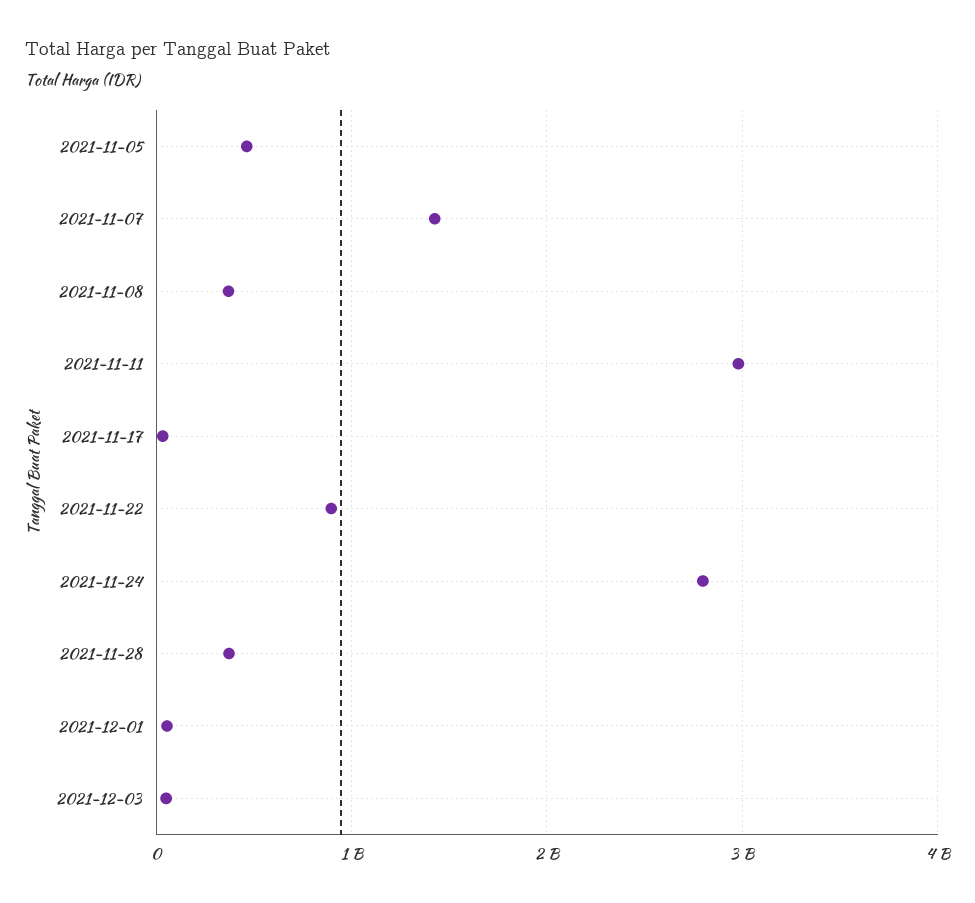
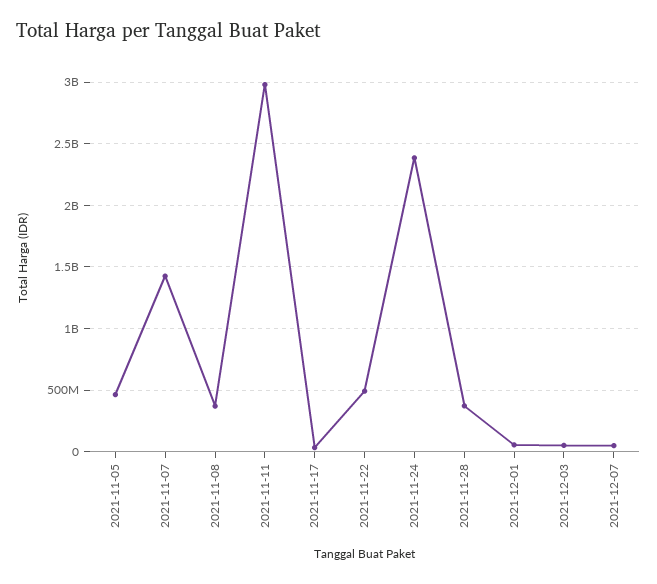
2021-11-22: 900000000 -> 500000000
2021-11-24: 2800000000 -> 2400000000
2021-12-07: none -> 50000000

